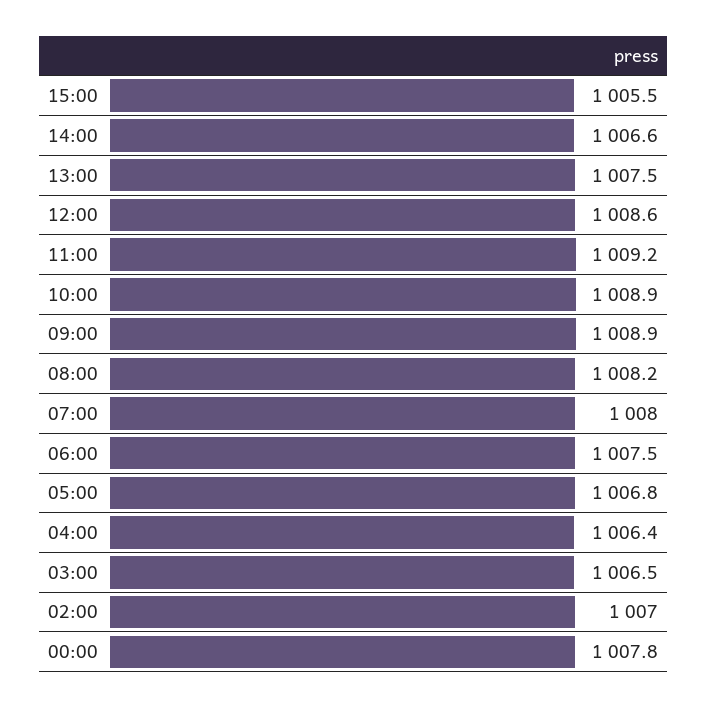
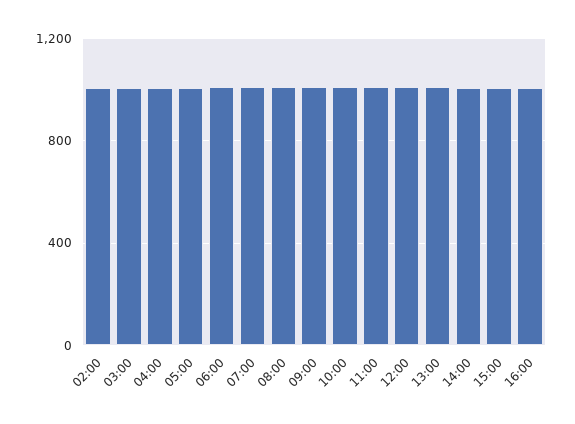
00:00: 1007.8 -> none
16:00: none -> 1000

